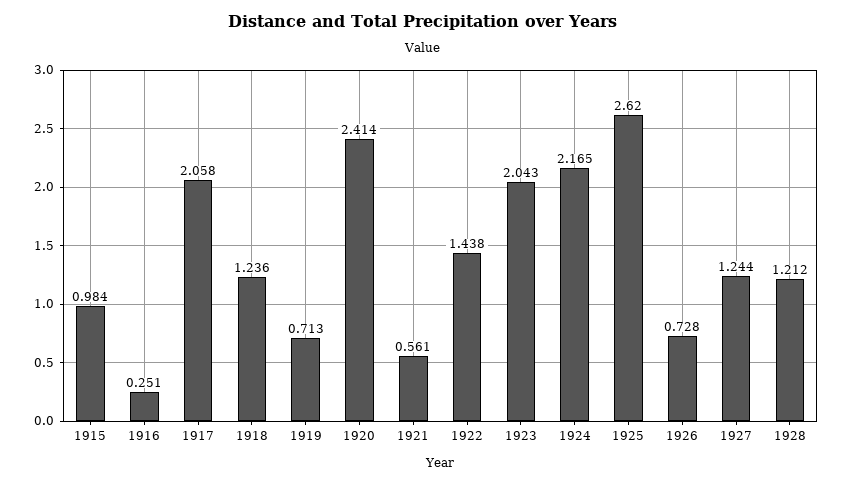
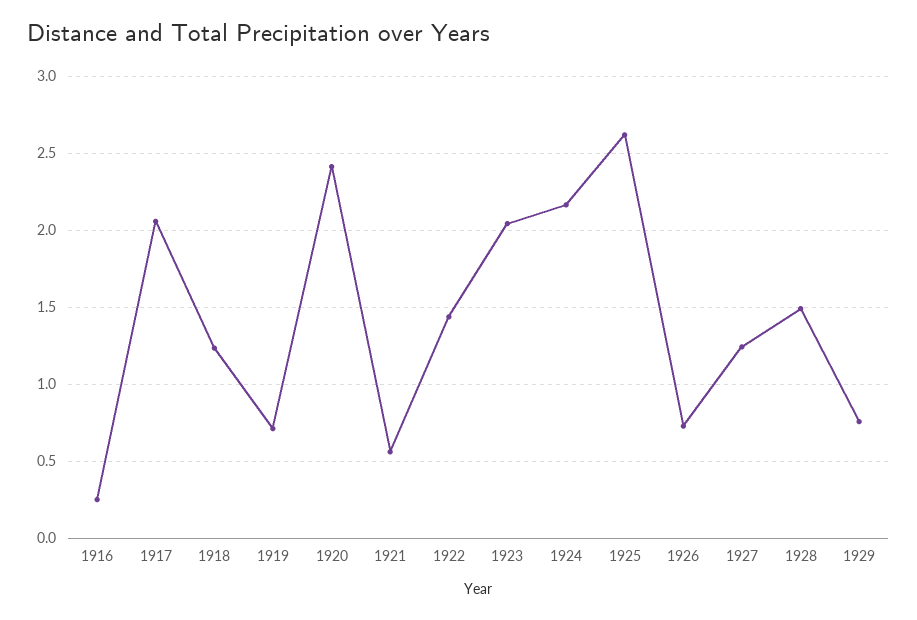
1915: 0.984 -> none
1928: 1.212 -> 1.5
1929: none -> 0.75

